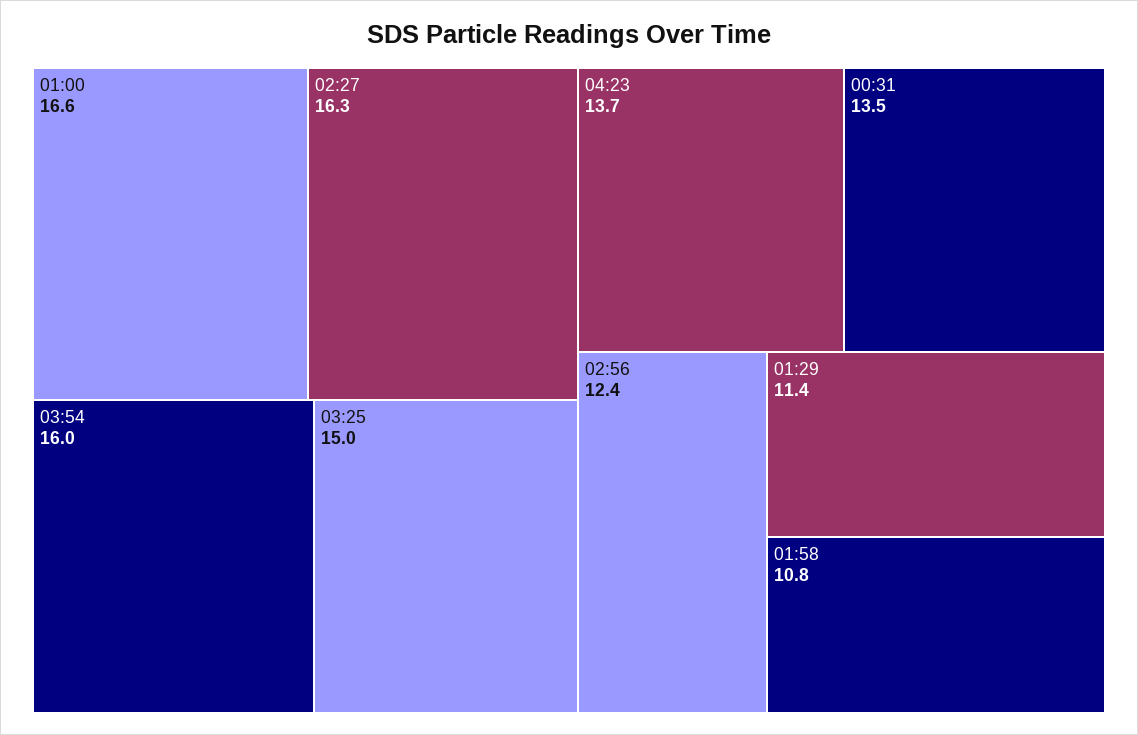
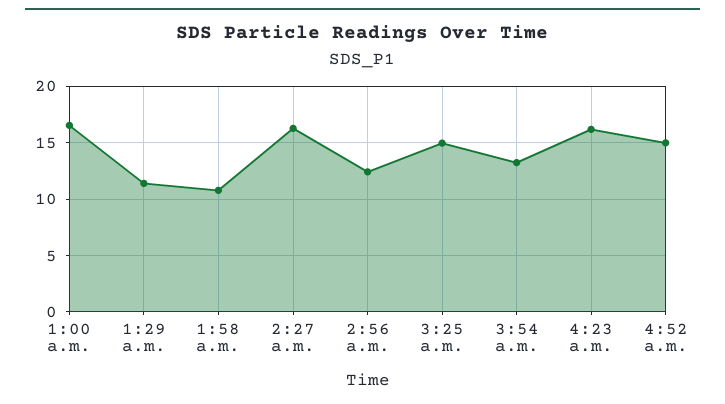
03:54: 16 -> 13
04:23: 13.7 -> 16
00:31: 13.5 -> none
4:52 a.m.: none -> 15

